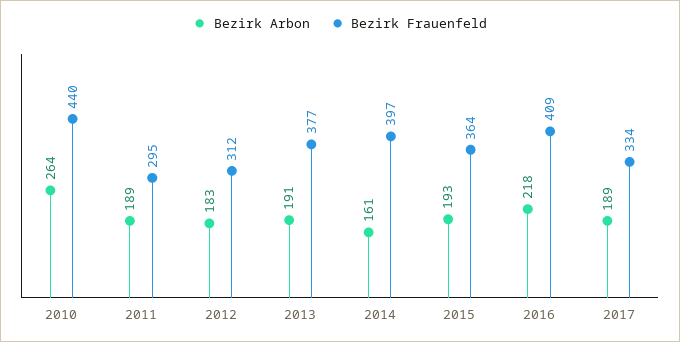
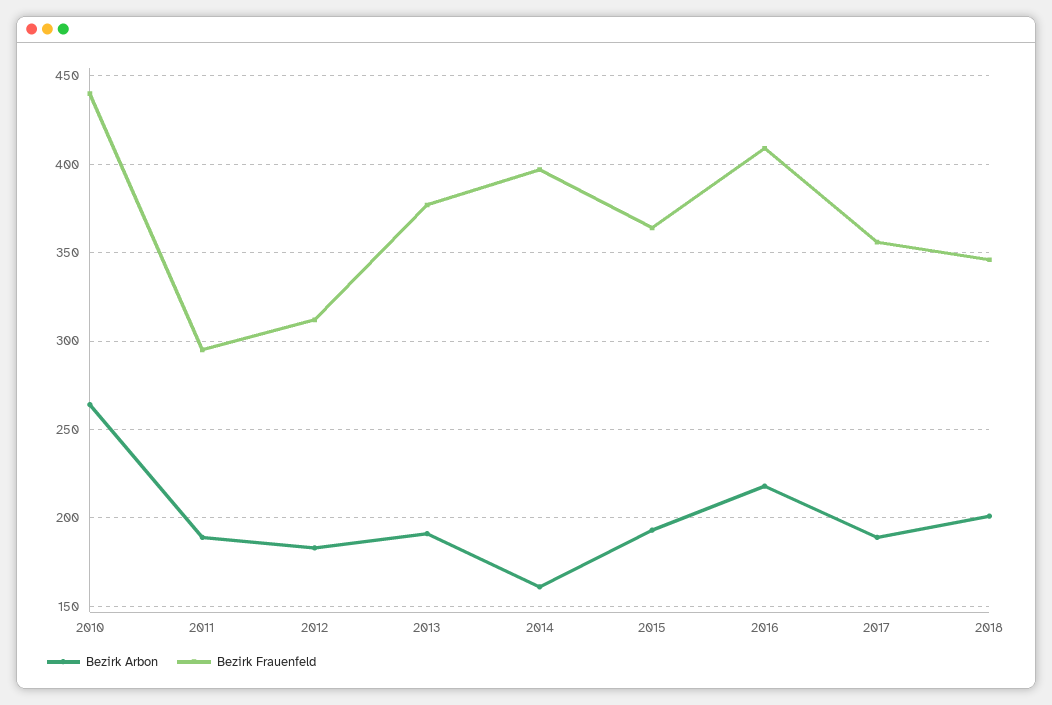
Bezirk Frauenfeld, 2017: 334 -> 355
Bezirk Arbon, 2018: none -> 200
Bezirk Frauenfeld, 2018: none -> 345

